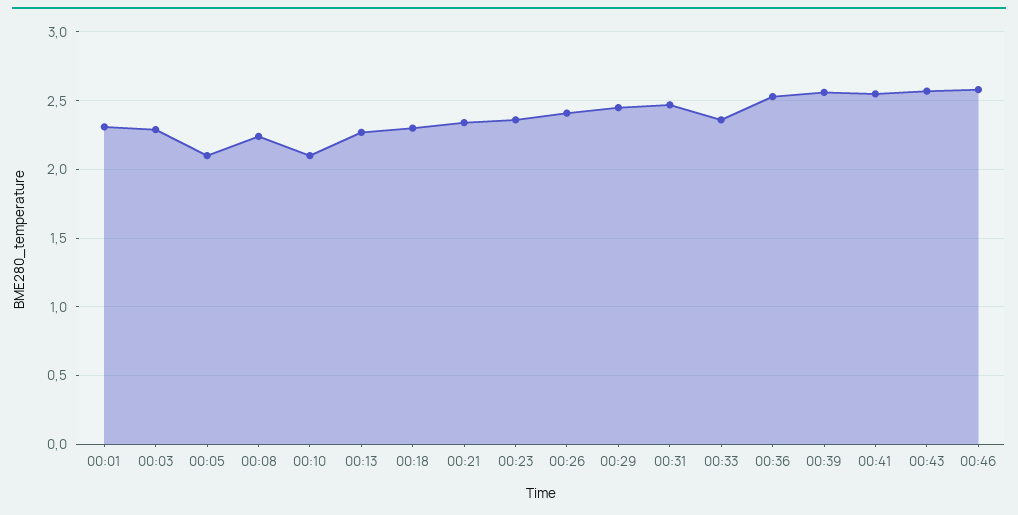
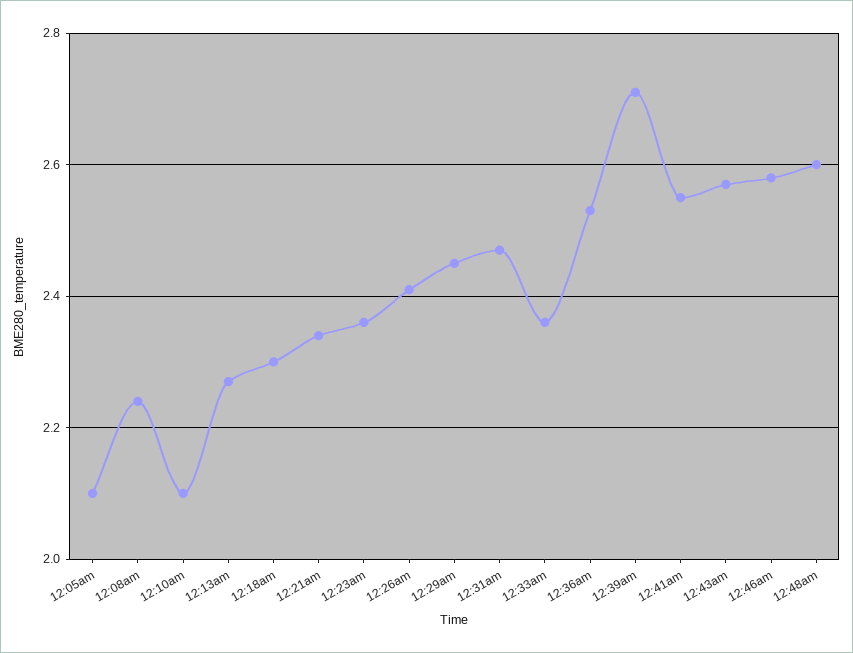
00:01: 2.3 -> none
00:03: 2.3 -> none
00:39: 2.55 -> 2.7
12:48am: none -> 2.6

